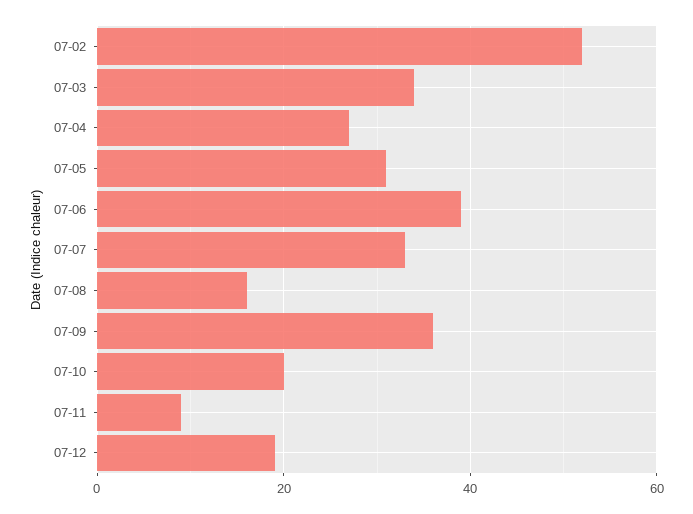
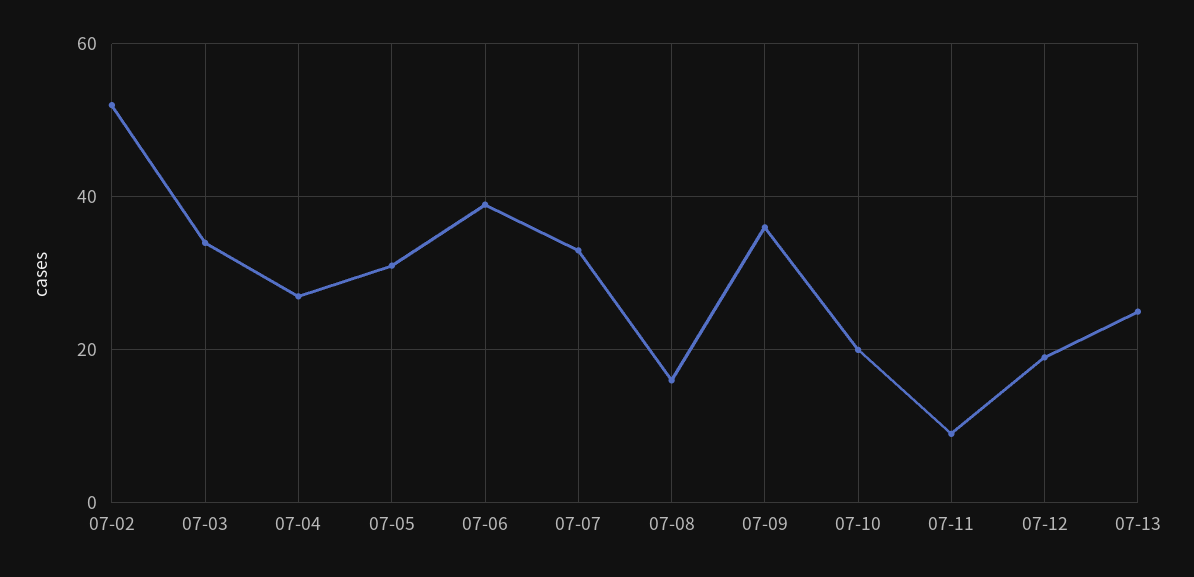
07-13: none -> 25

